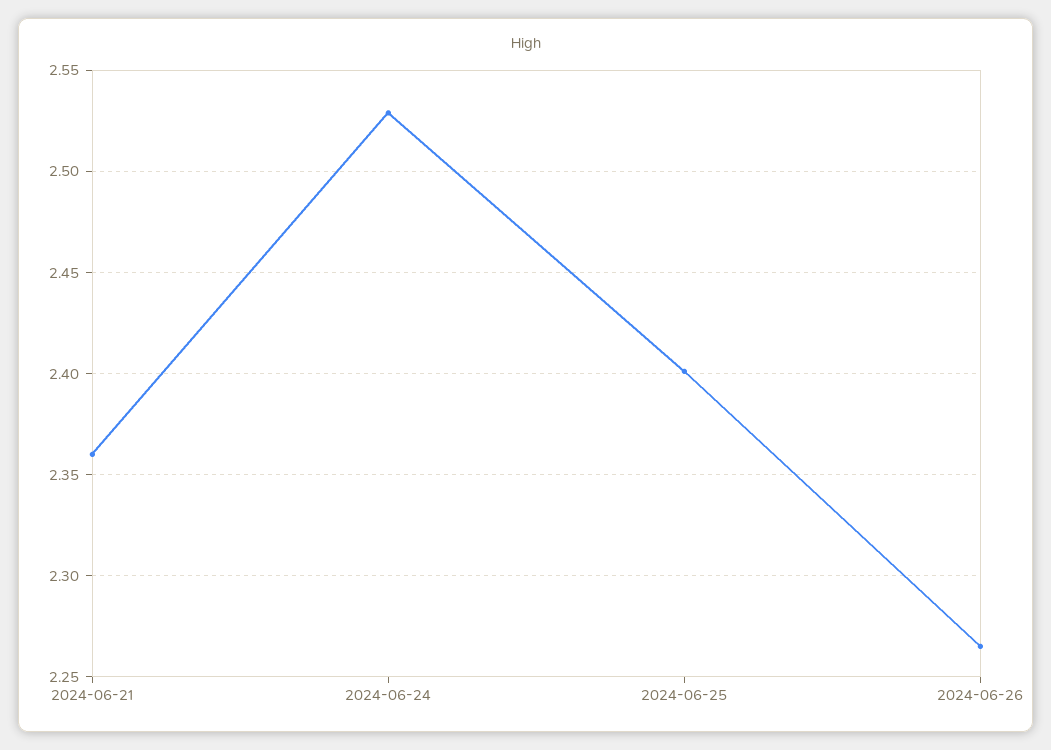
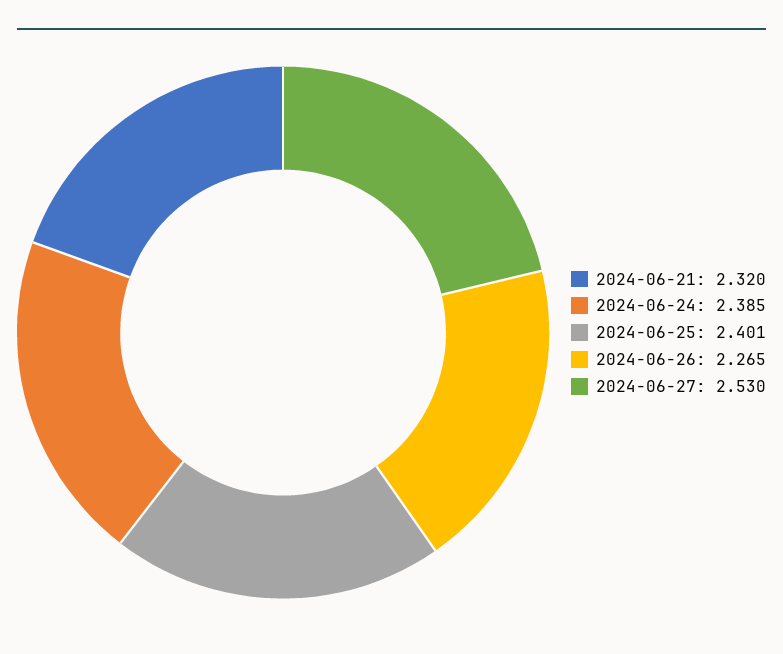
2024-06-21: 2.36 -> 2.32
2024-06-24: 2.53 -> 2.385
2024-06-27: none -> 2.53

